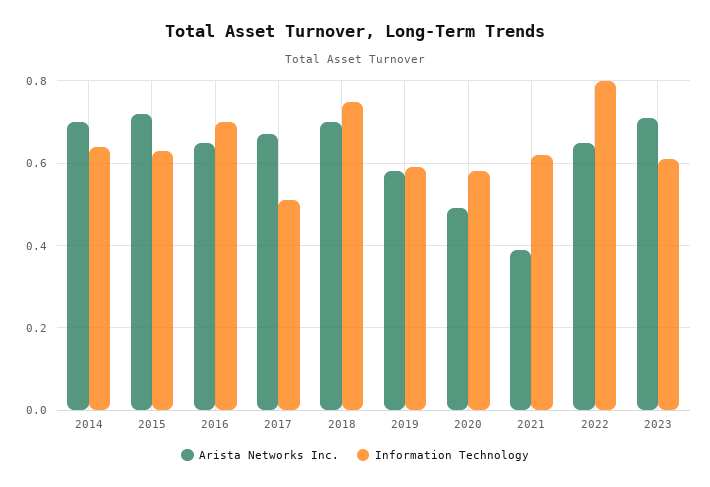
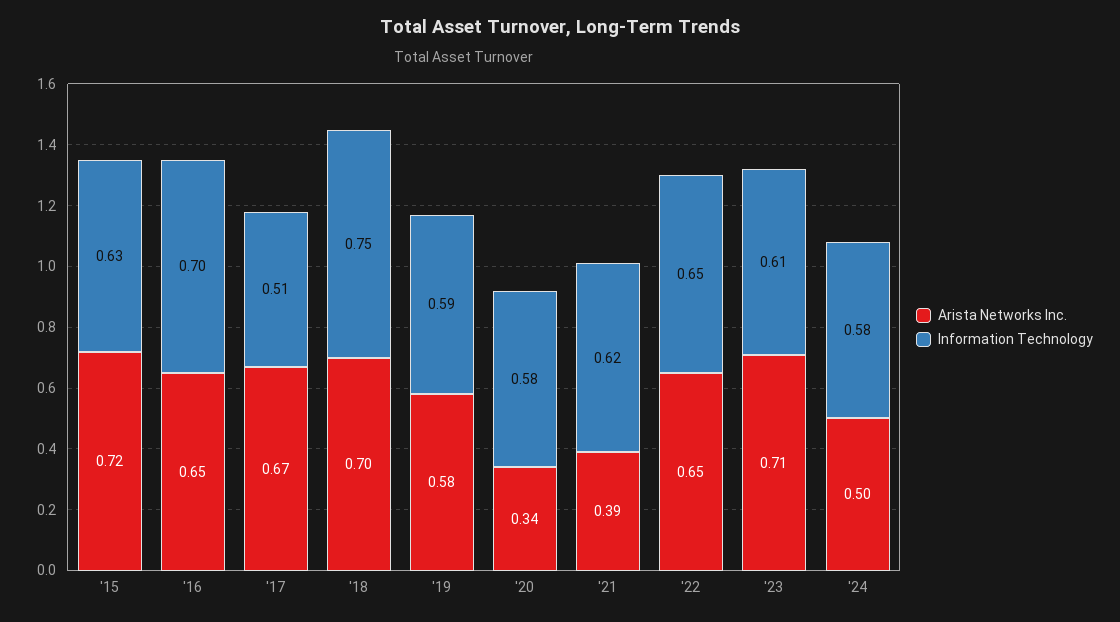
Arista Networks Inc., 2014: 0.7 -> none
Information Technology, 2014: 0.65 -> none
Arista Networks Inc., 2020: 0.5 -> 0.34
Information Technology, 2022: 0.8 -> 0.65
Arista Networks Inc., '24: none -> 0.5
Information Technology, '24: none -> 0.58

